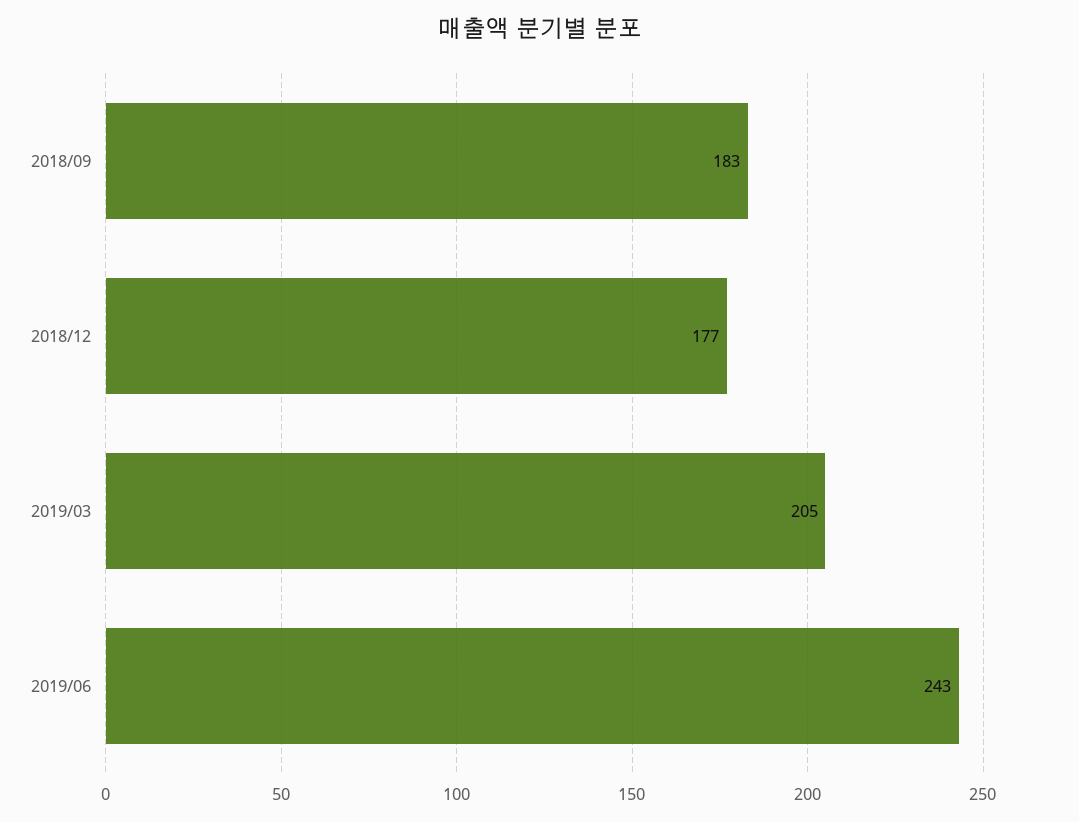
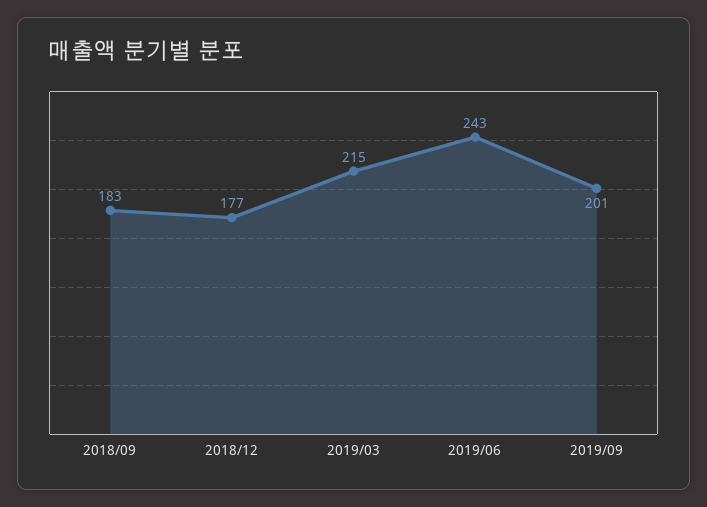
2019/03: 205 -> 215
2019/09: none -> 201

